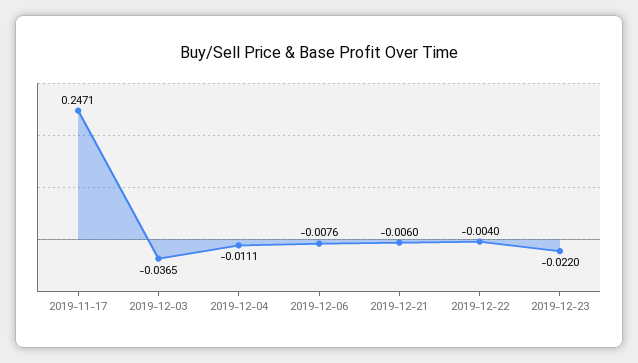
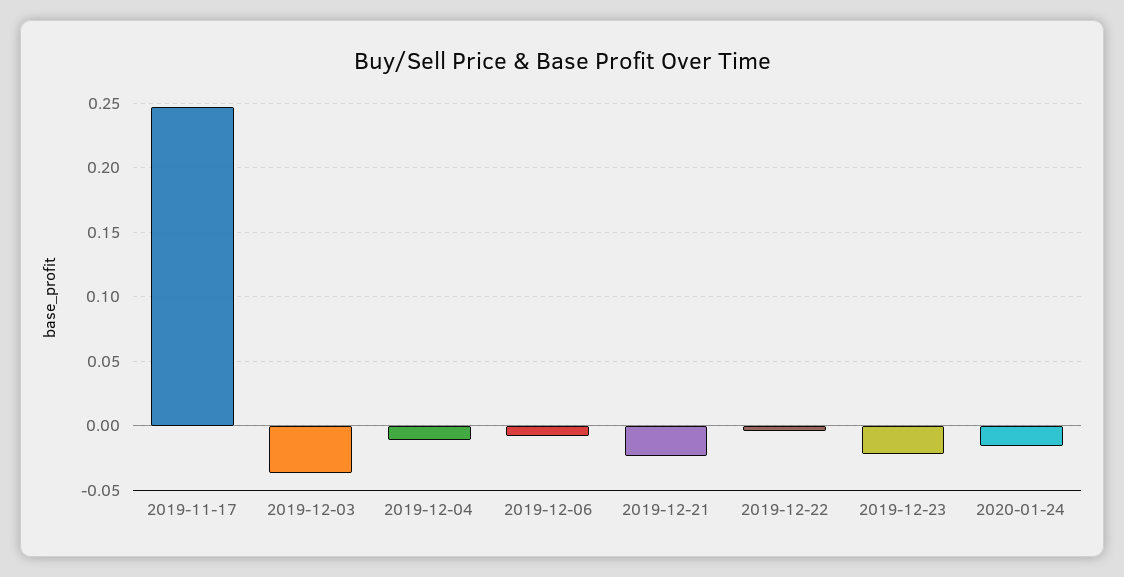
2019-12-21: -0.006 -> -0.025
2020-01-24: none -> -0.015

